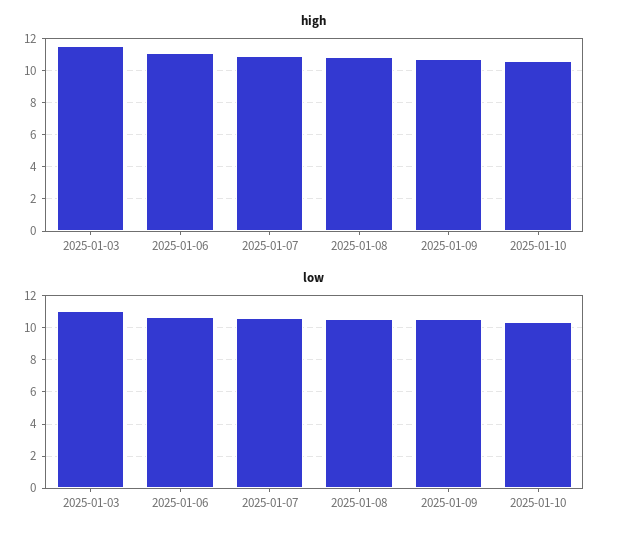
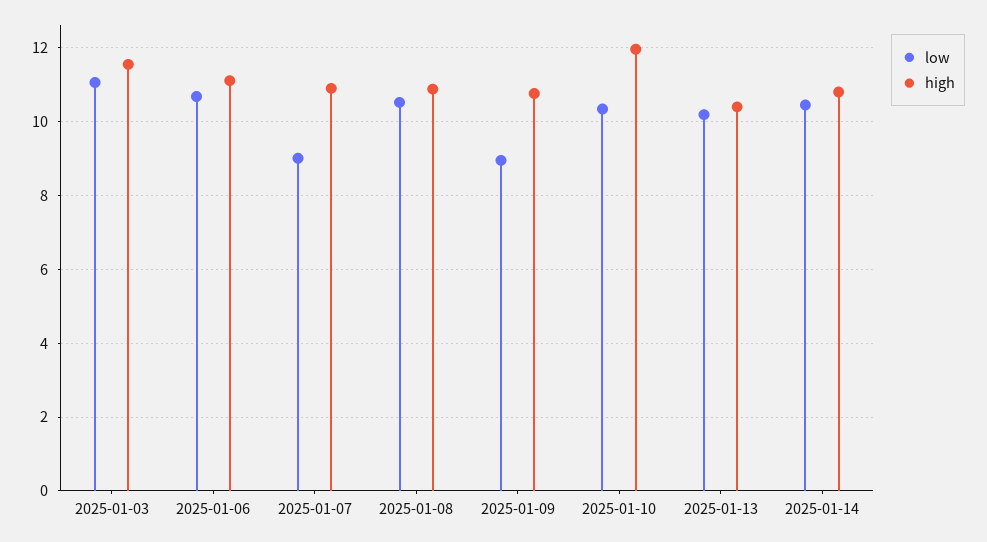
high, 2025-01-10: 10.5 -> 12
low, 2025-01-07: 10.5 -> 9
low, 2025-01-09: 10.5 -> 9
low, 2025-01-13: none -> 10.2
high, 2025-01-13: none -> 10.4
low, 2025-01-14: none -> 10.4
high, 2025-01-14: none -> 10.8

